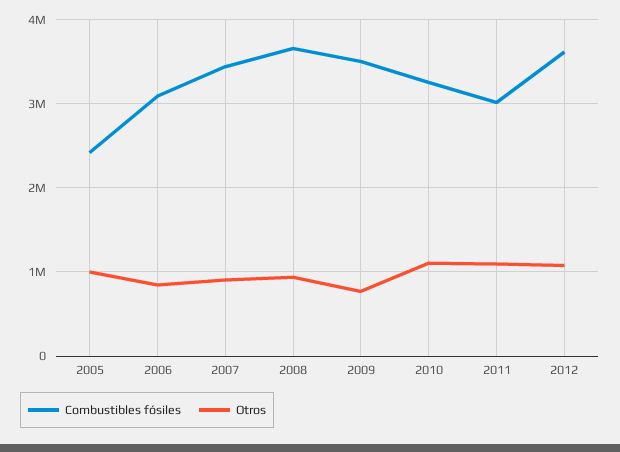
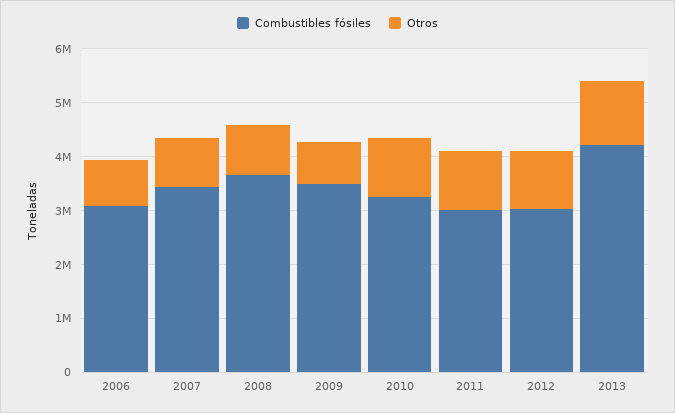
Combustibles fósiles, 2005: 2400000 -> none
Otros, 2005: 1000000 -> none
Combustibles fósiles, 2012: 3600000 -> 3000000
Combustibles fósiles, 2013: none -> 4200000
Otros, 2013: none -> 1200000

